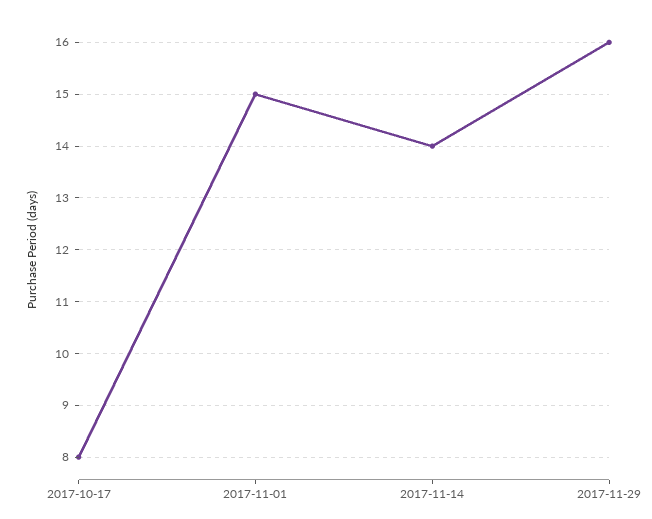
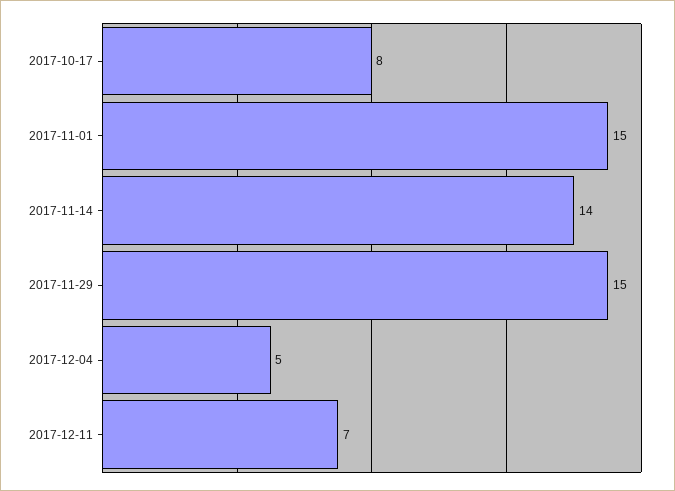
2017-11-29: 16 -> 15
2017-12-04: none -> 5
2017-12-11: none -> 7

